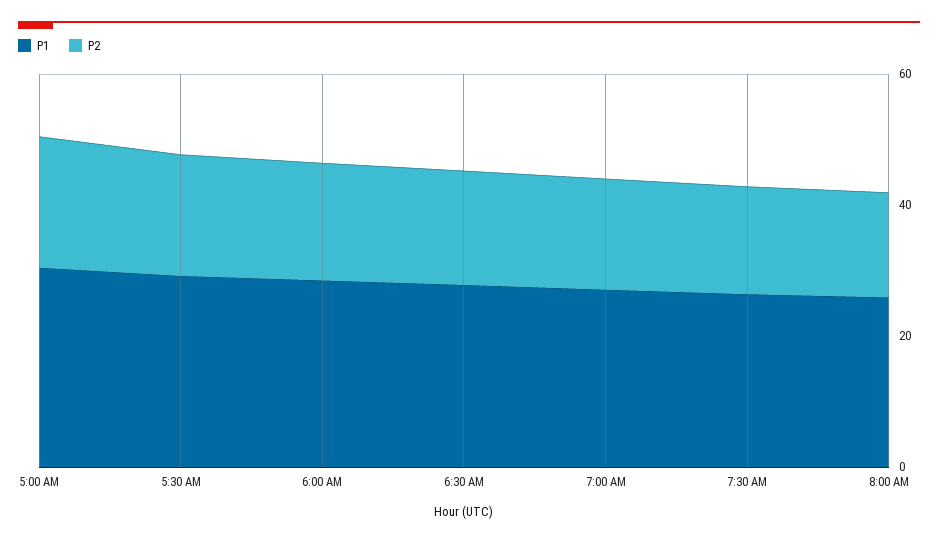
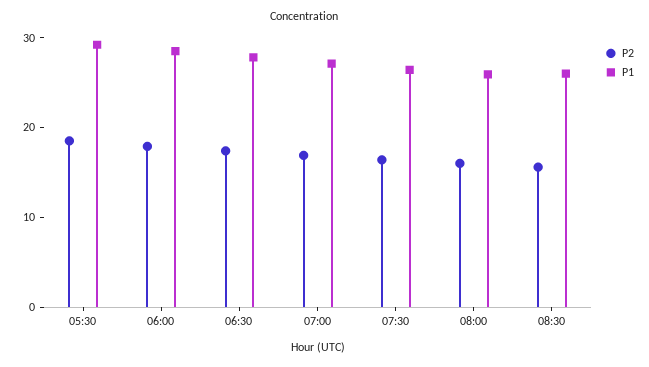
P1, 5:00 AM: 30 -> none
P2, 5:00 AM: 20 -> none
P2, 08:30: none -> 16
P1, 08:30: none -> 26

